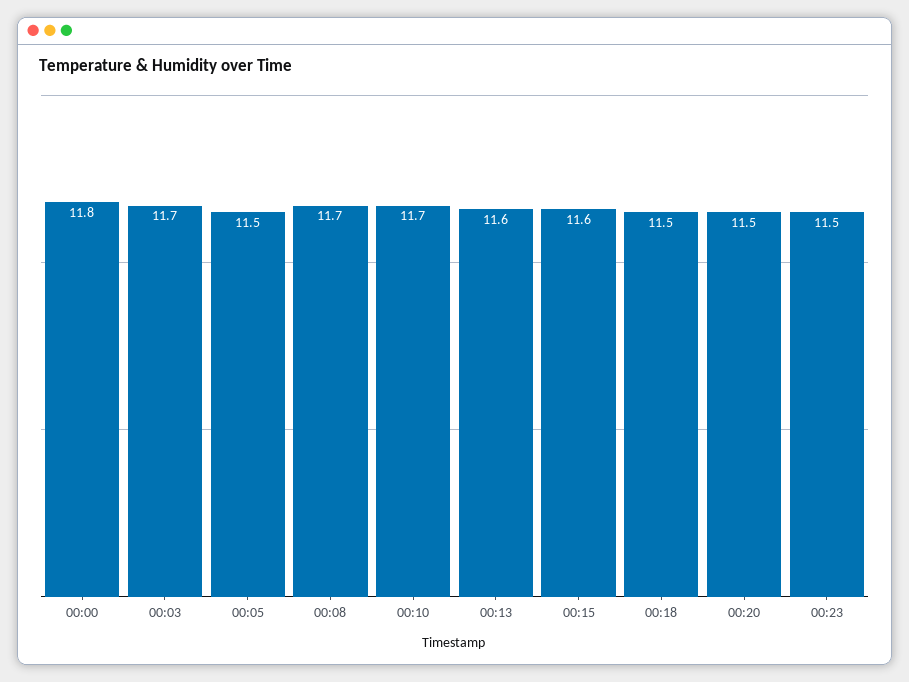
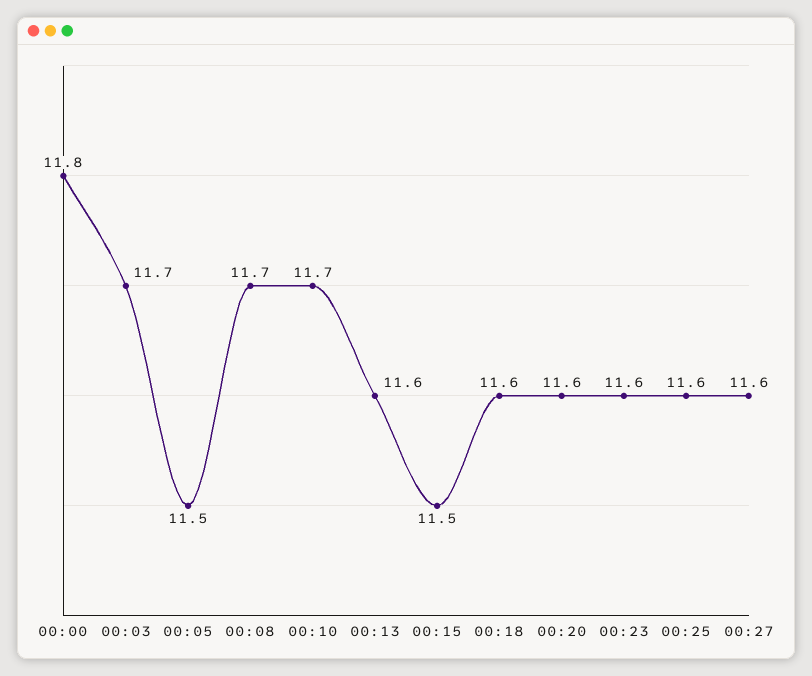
00:15: 11.6 -> 11.5
00:18: 11.5 -> 11.6
00:20: 11.5 -> 11.6
00:23: 11.5 -> 11.6
00:25: none -> 11.6
00:27: none -> 11.6

